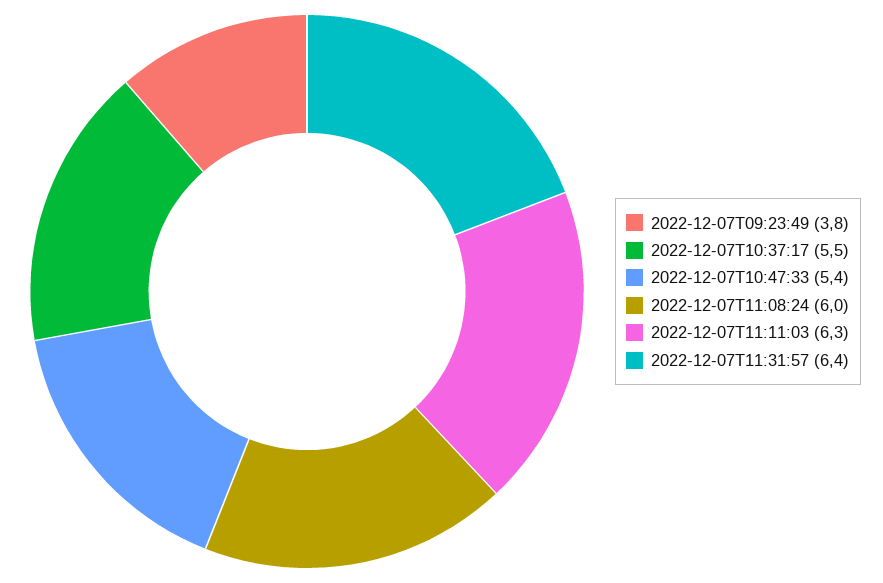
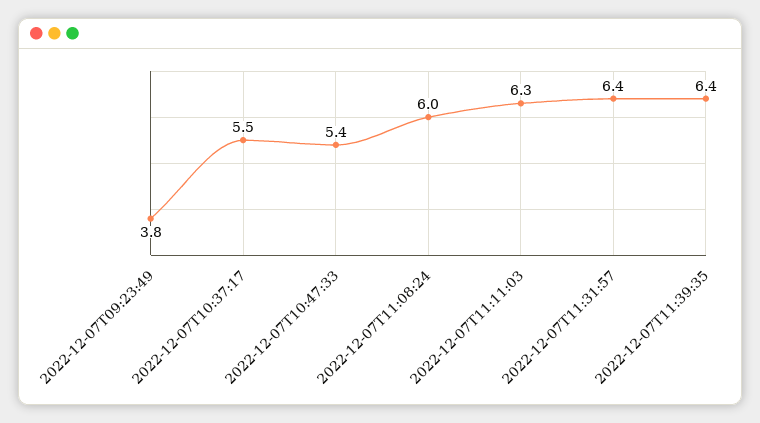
2022-12-07T11:39:35: none -> 6.4

